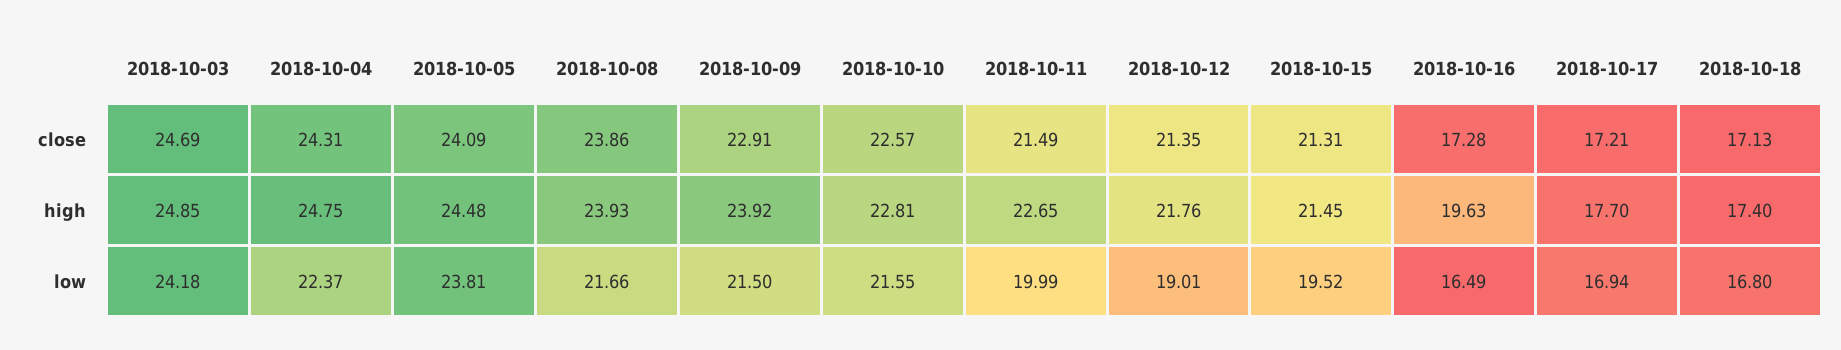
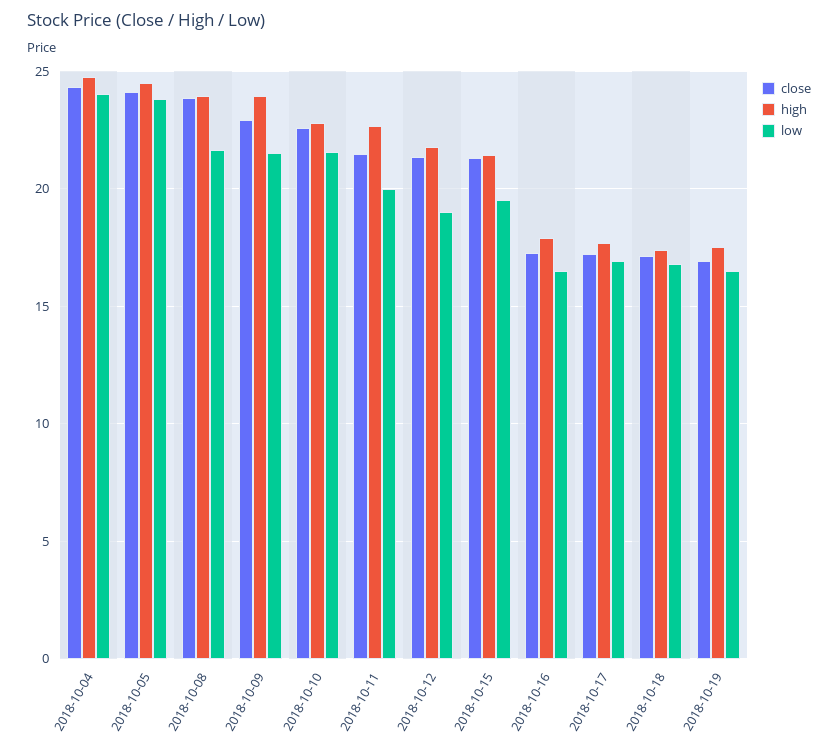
close, 2018-10-03: 24.69 -> none
high, 2018-10-03: 24.85 -> none
high, 2018-10-16: 19.63 -> 18
low, 2018-10-03: 24.18 -> none
low, 2018-10-04: 22.37 -> 24
close, 2018-10-19: none -> 17
high, 2018-10-19: none -> 17.5
low, 2018-10-19: none -> 16.5

